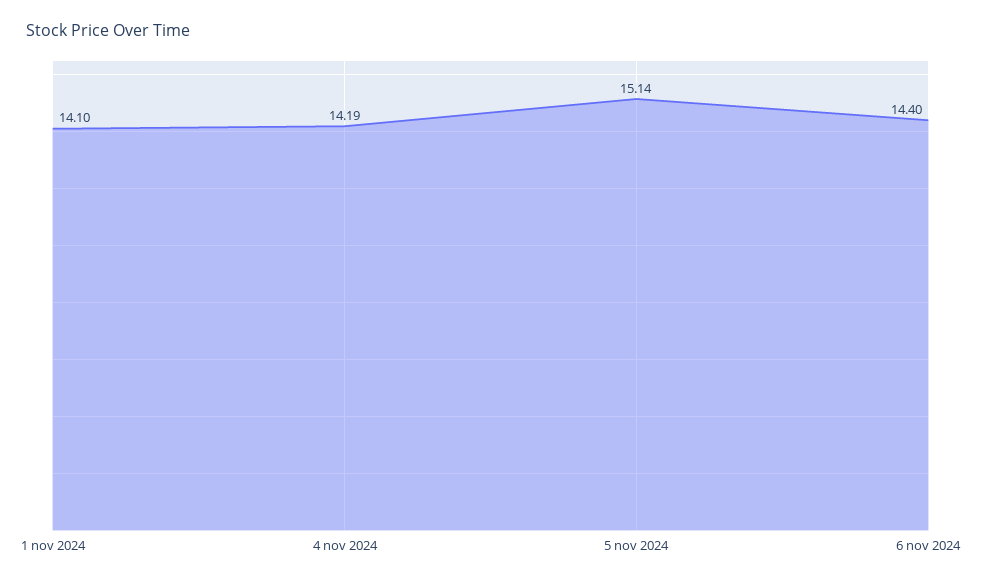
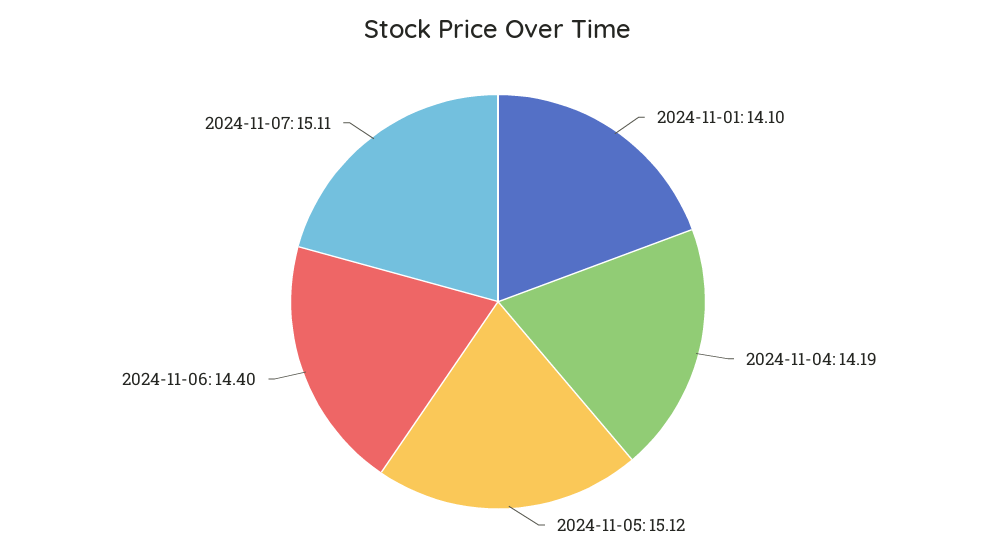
5 nov 2024: 15.14 -> 15.12
2024-11-07: none -> 15.11

